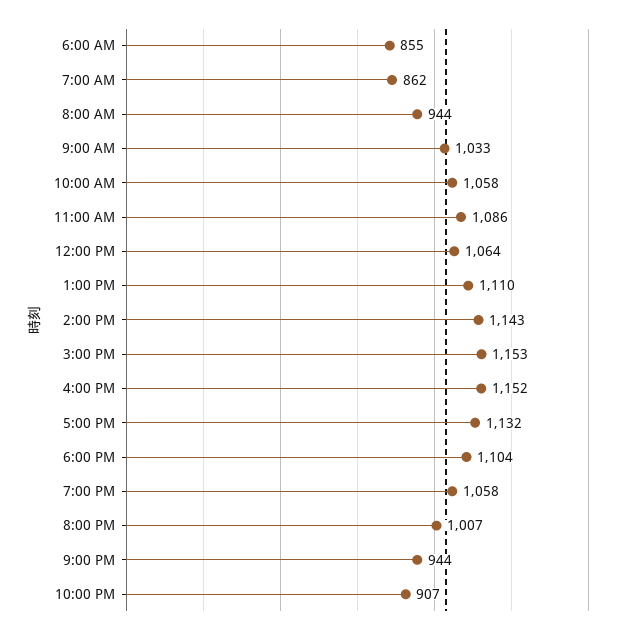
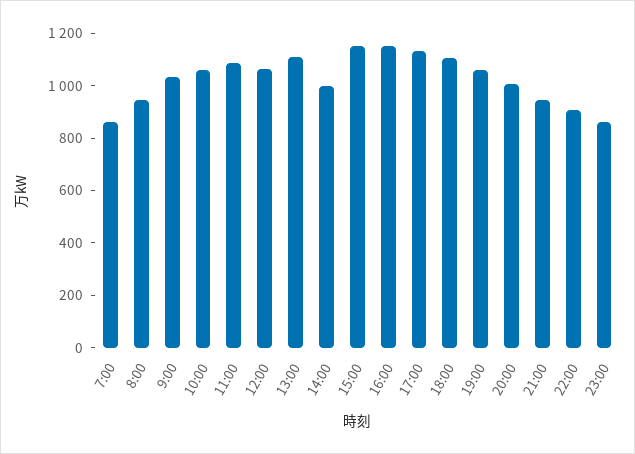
6:00 AM: 855 -> none
2:00 PM: 1143 -> 1000
23:00: none -> 850

